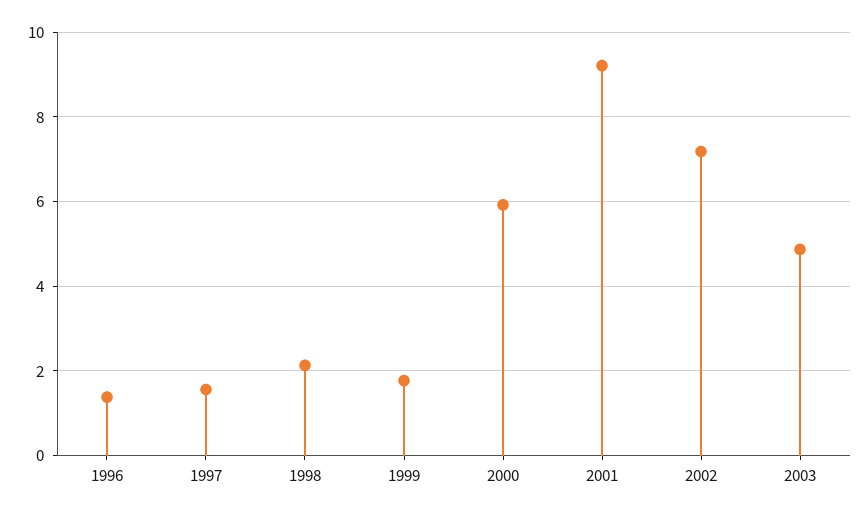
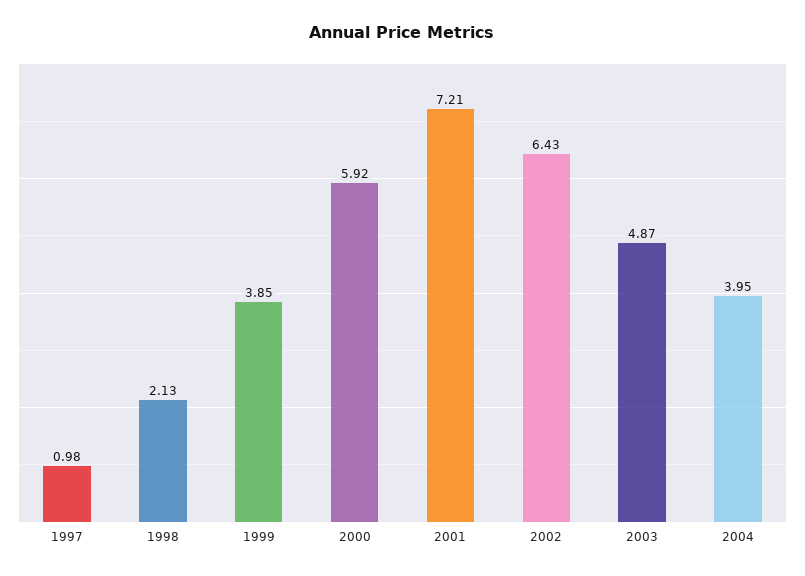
1996: 1.4 -> none
1997: 1.6 -> 0.98
1999: 1.8 -> 3.85
2001: 9.2 -> 7.21
2002: 7.2 -> 6.43
2004: none -> 3.95

